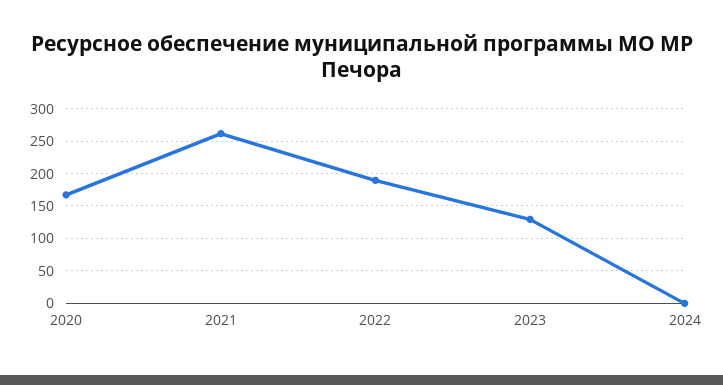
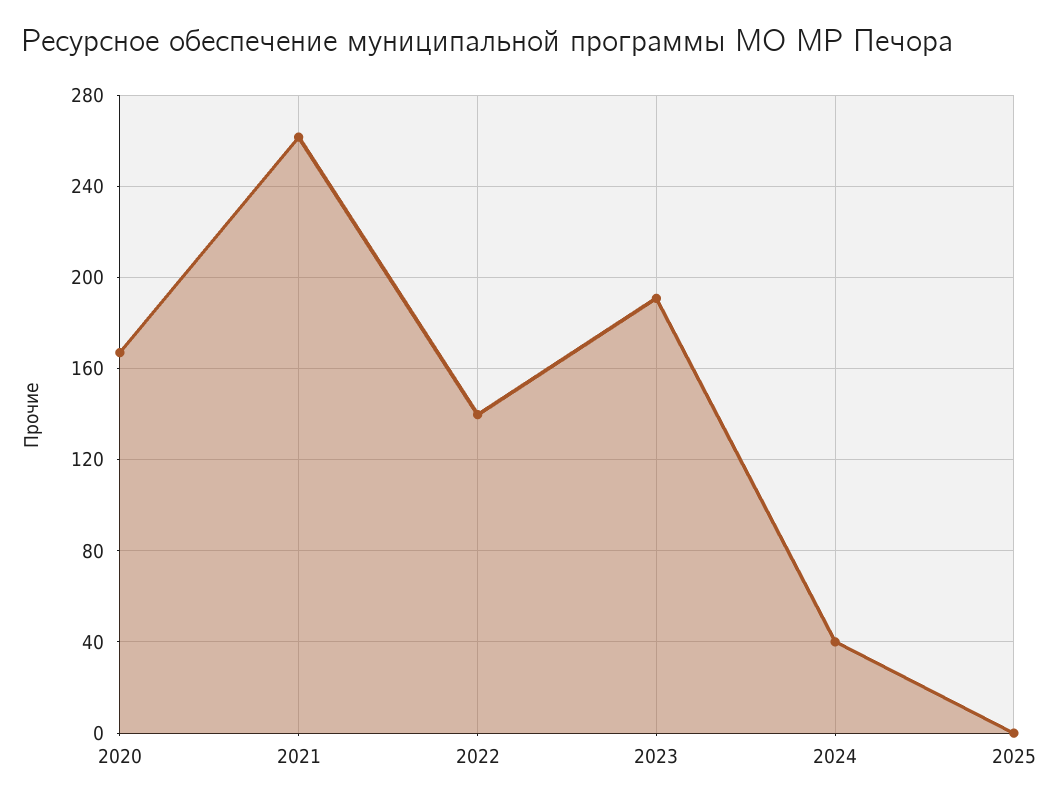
2022: 190 -> 140
2023: 130 -> 190
2024: 0 -> 40
2025: none -> 0

